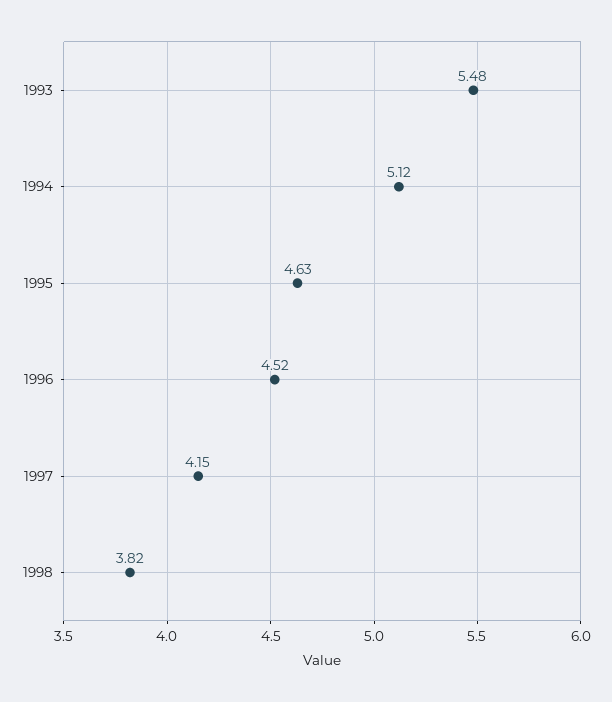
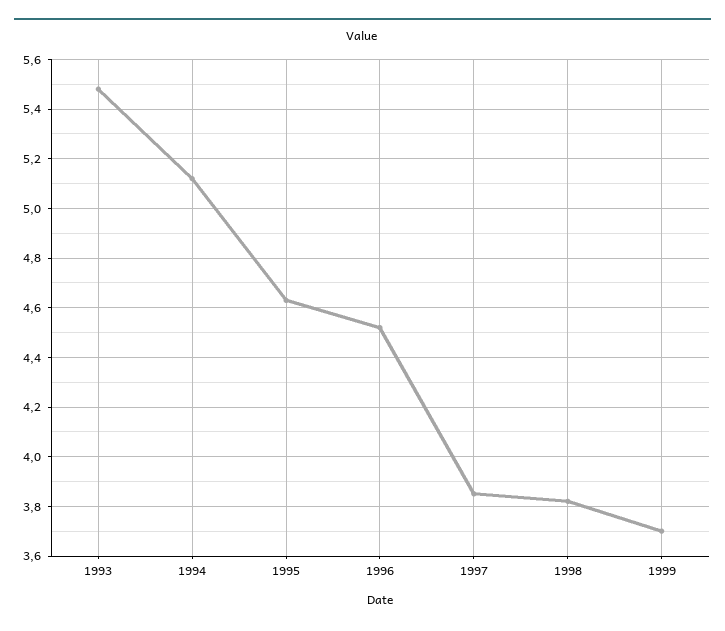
1997: 4.15 -> 3.85
1999: none -> 3.7

